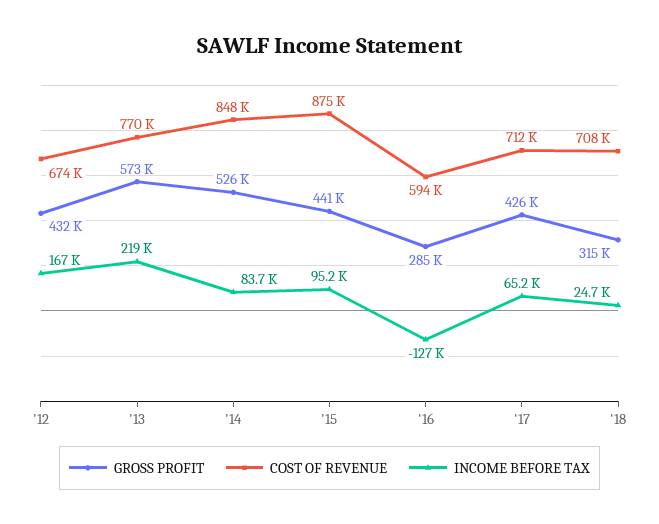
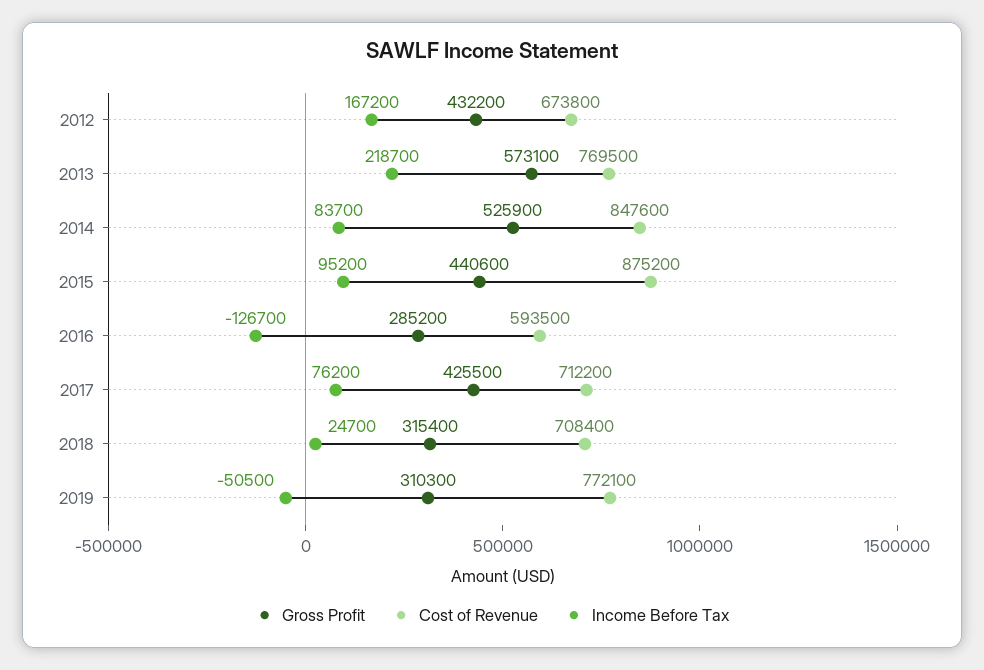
INCOME BEFORE TAX, '17: 65200 -> 76200
GROSS PROFIT, 2019: none -> 310300
COST OF REVENUE, 2019: none -> 772100
INCOME BEFORE TAX, 2019: none -> -50500

